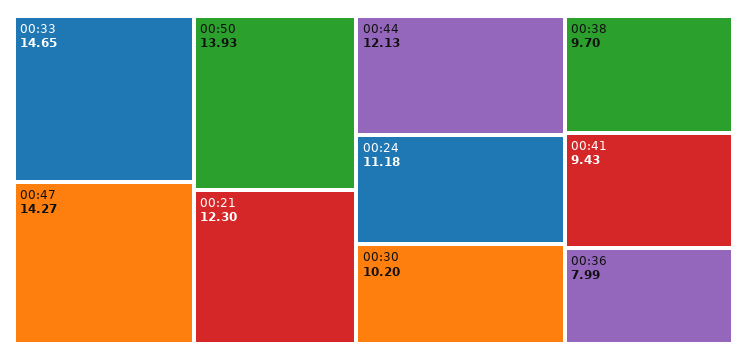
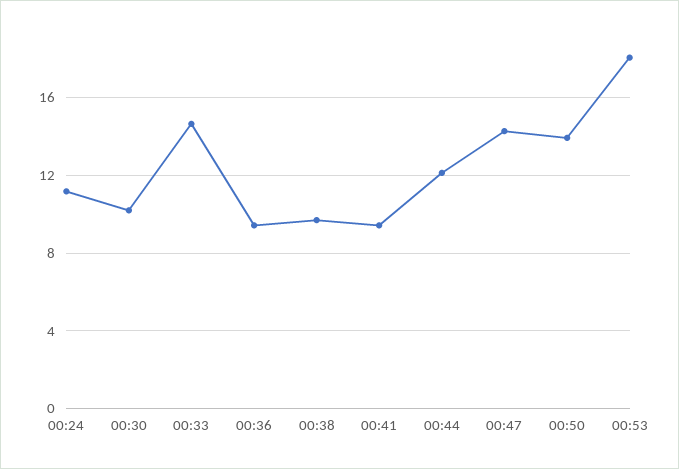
00:21: 12.3 -> none
00:36: 7.99 -> 9.5
00:53: none -> 18

